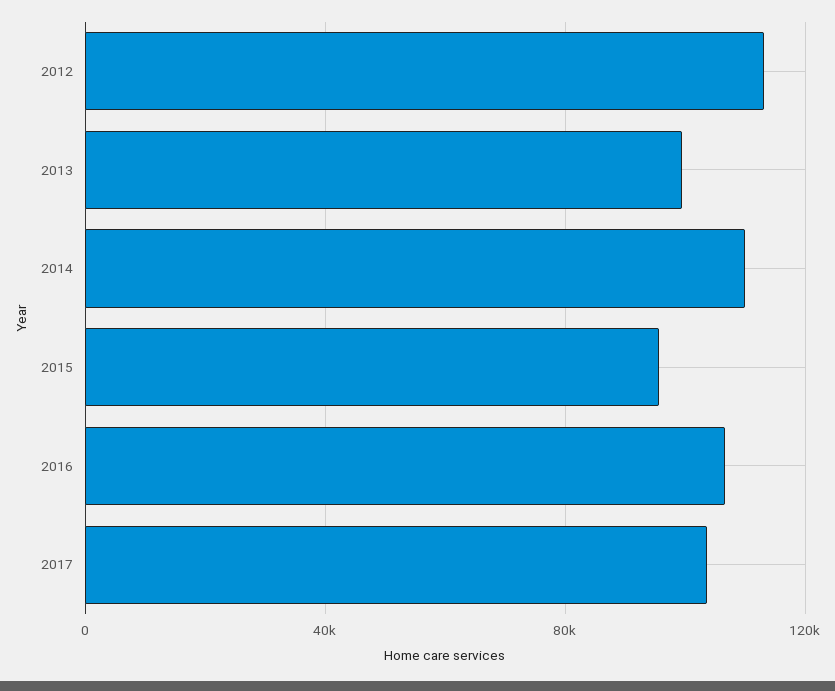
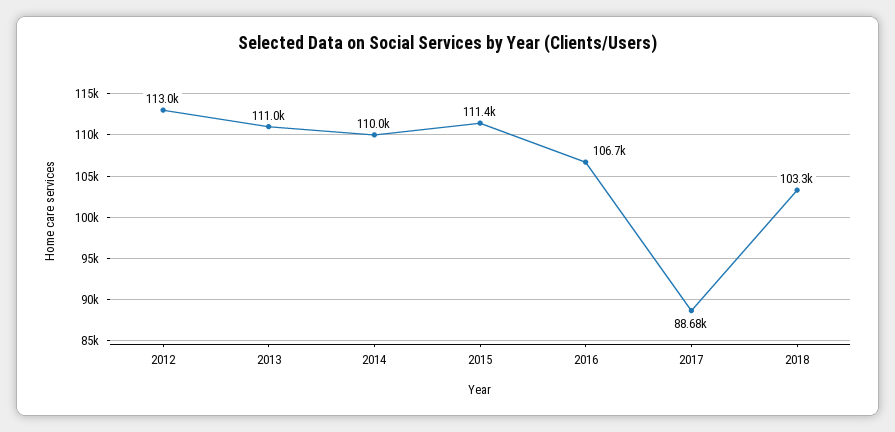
2013: 100000 -> 111000
2015: 95000 -> 111400
2017: 105000 -> 88680
2018: none -> 103300

